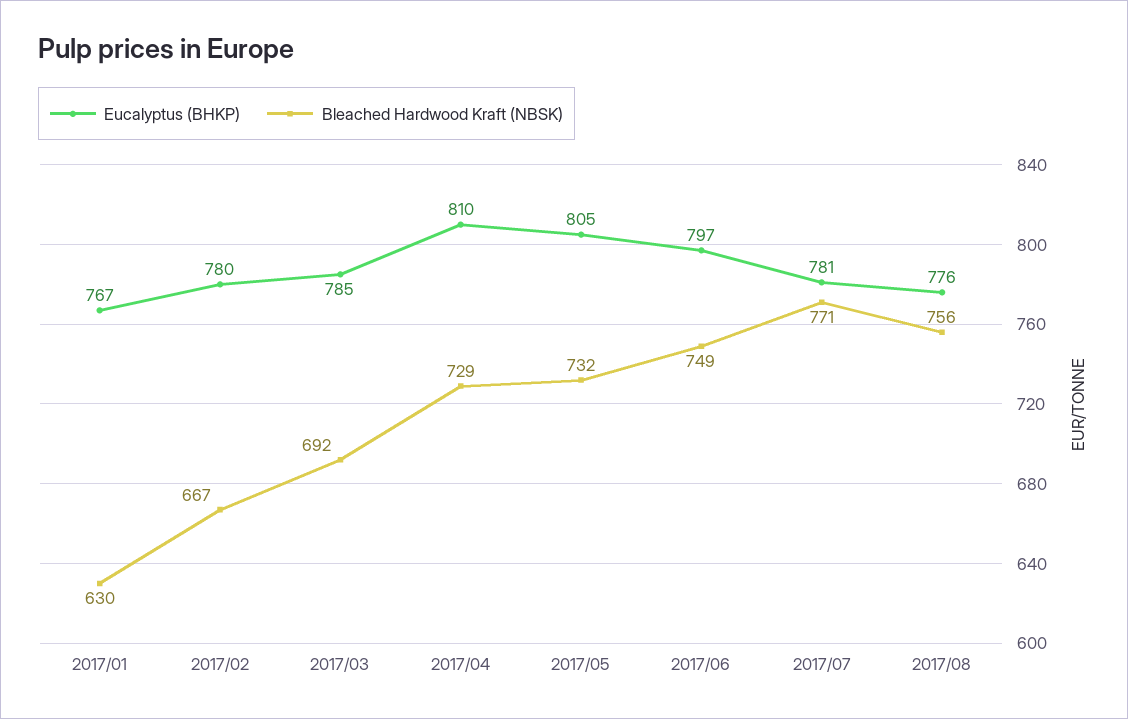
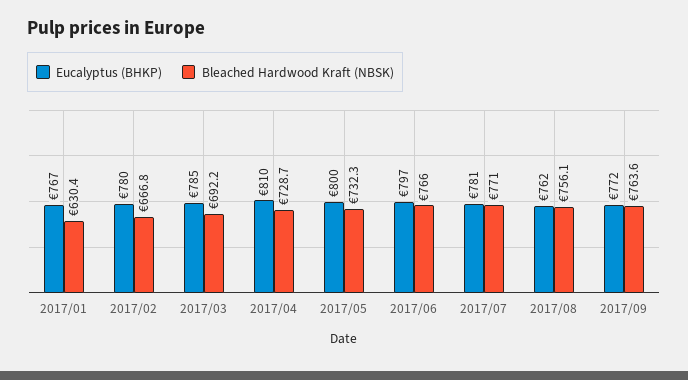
Eucalyptus (BHKP), 2017/05: 805 -> 800
Bleached Hardwood Kraft (NBSK), 2017/06: 749 -> 766
Eucalyptus (BHKP), 2017/08: 776 -> 762
Eucalyptus (BHKP), 2017/09: none -> 772
Bleached Hardwood Kraft (NBSK), 2017/09: none -> 763.6

